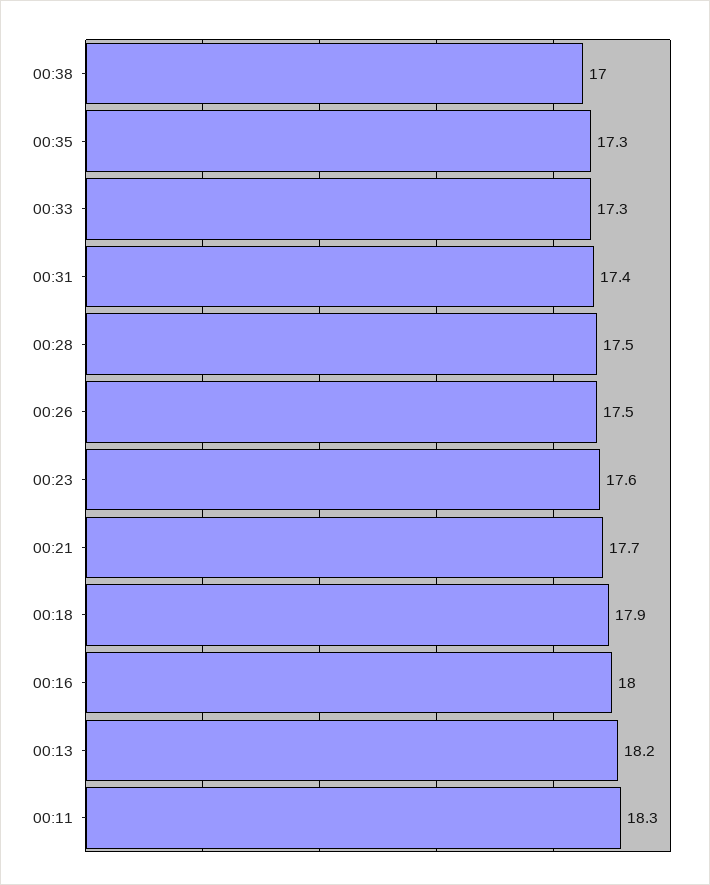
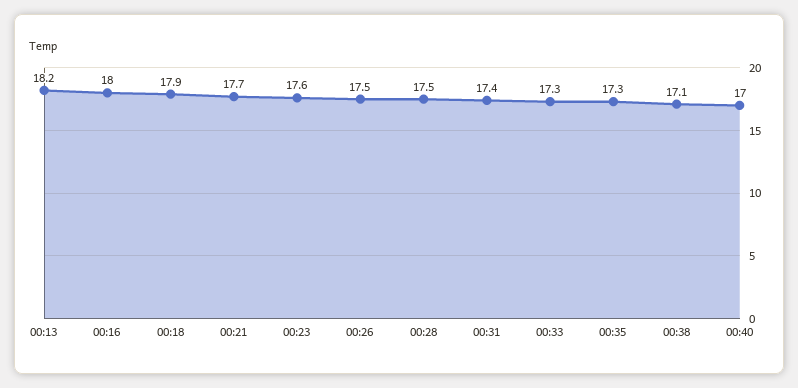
00:38: 17 -> 17.1
00:11: 18.3 -> none
00:40: none -> 17

